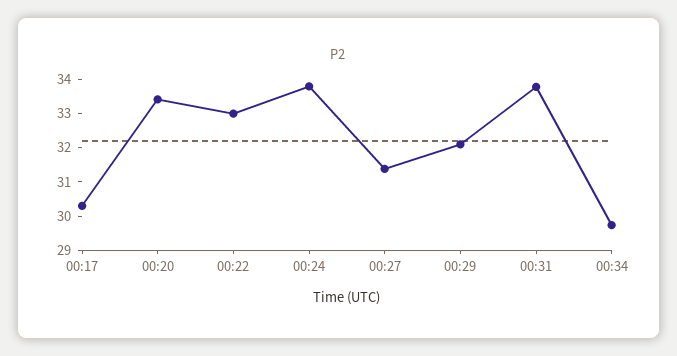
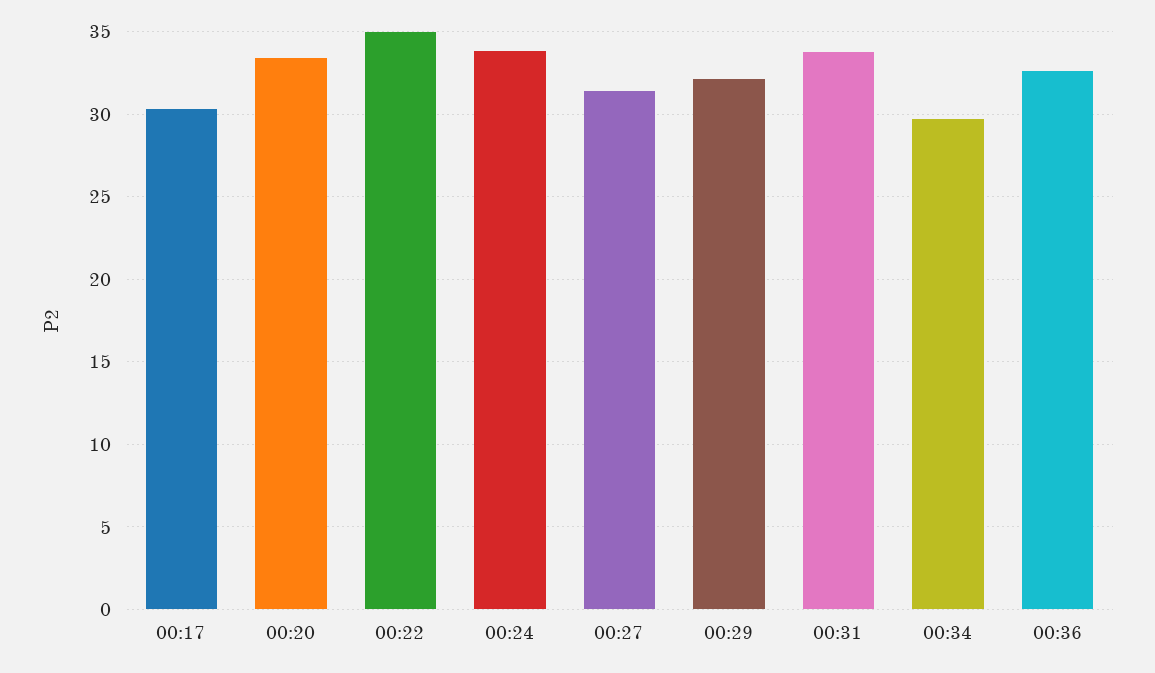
00:22: 33 -> 35
00:36: none -> 32.5

